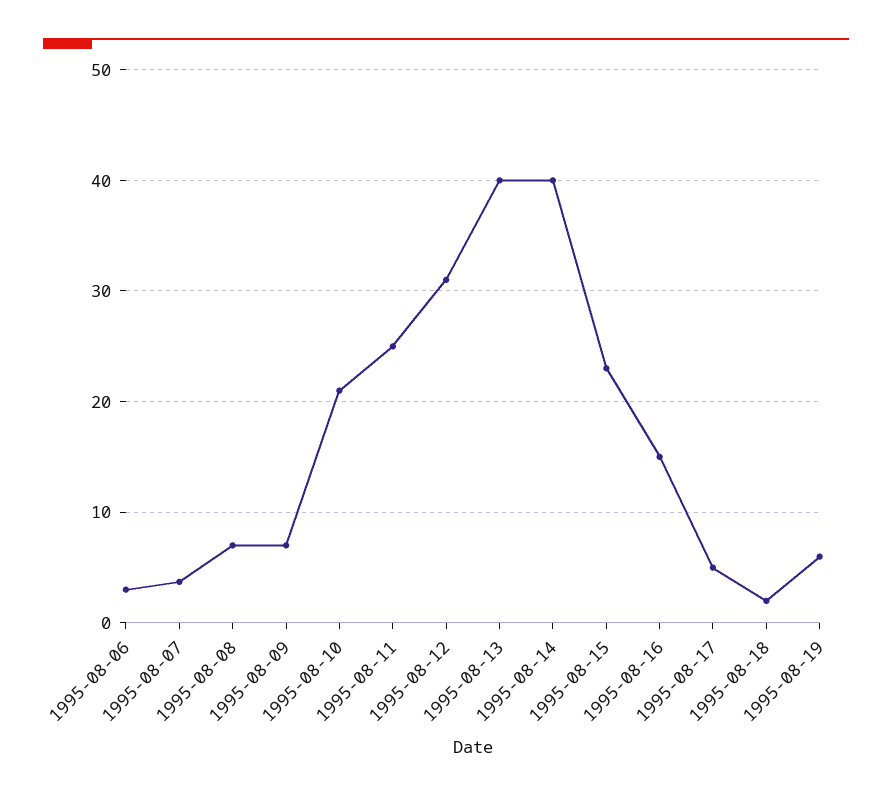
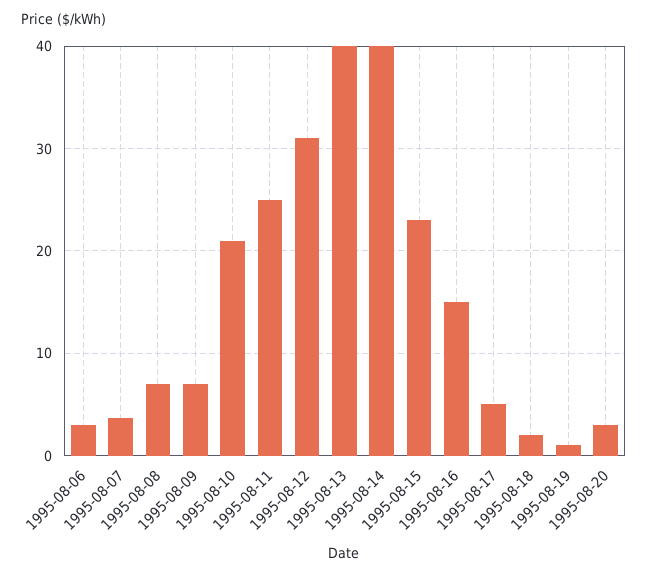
1995-08-19: 6 -> 1
1995-08-20: none -> 3

